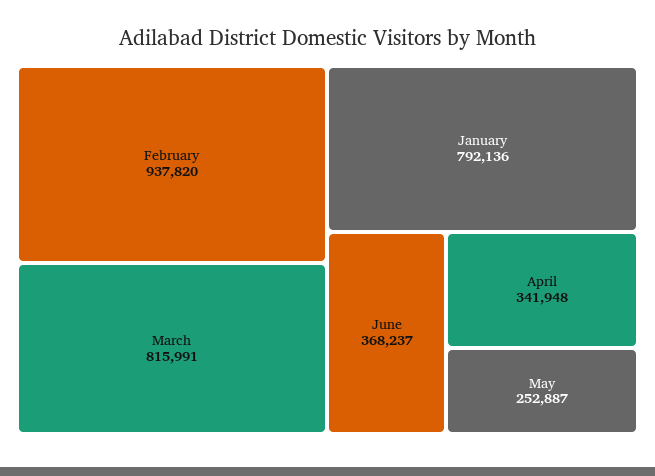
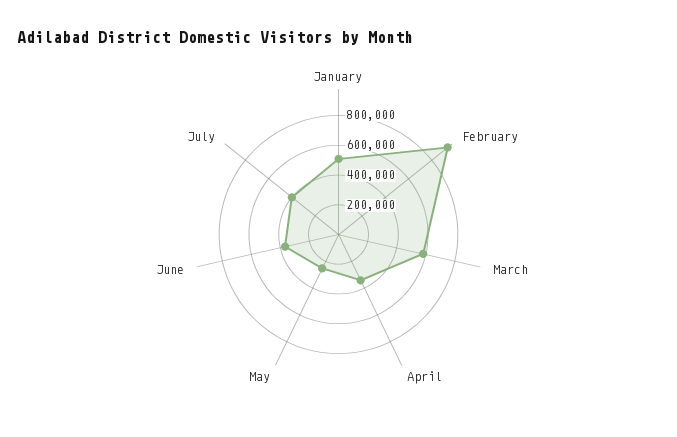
March: 815991 -> 600000
January: 792136 -> 500000
July: none -> 400000

